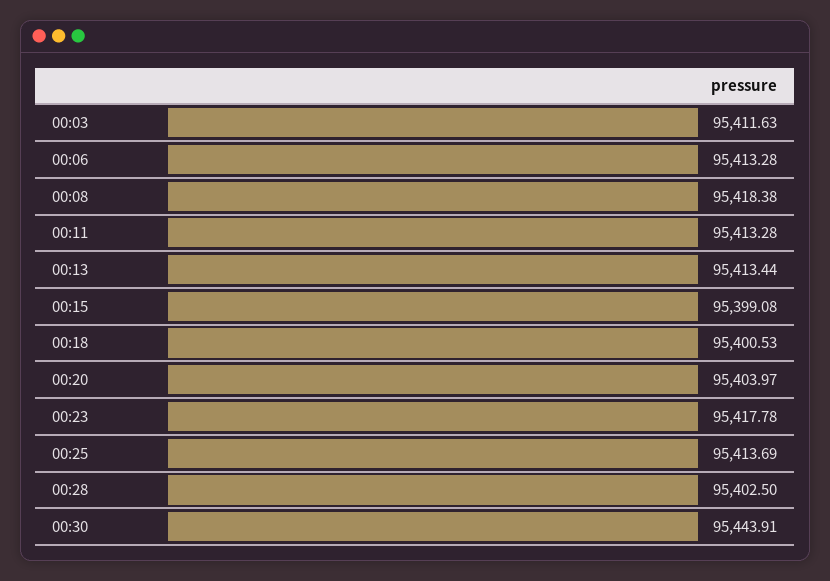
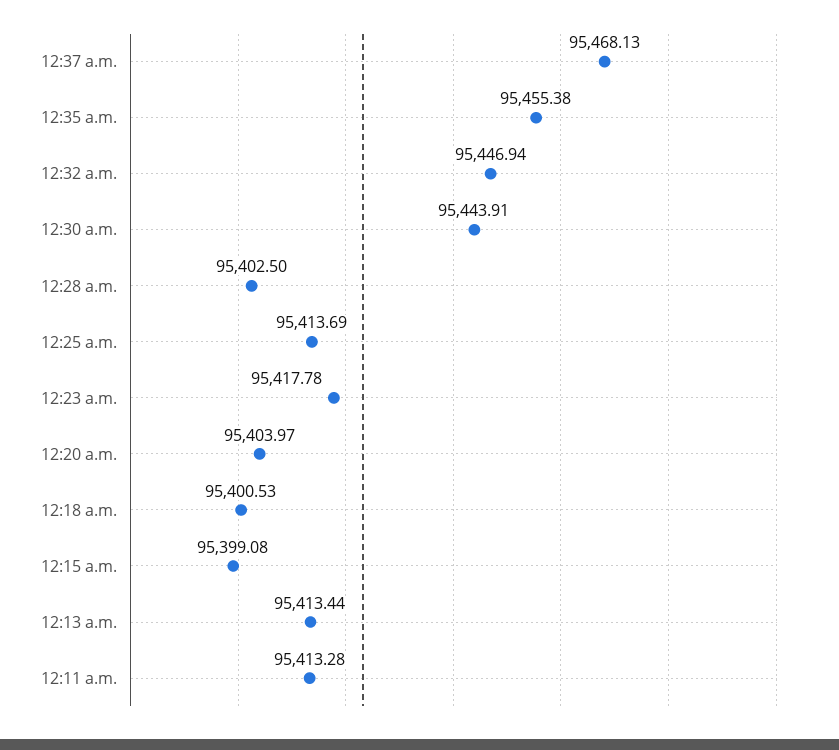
00:03: 95411.63 -> none
00:06: 95413.28 -> none
00:08: 95418.38 -> none
12:37 a.m.: none -> 95468.13
12:35 a.m.: none -> 95455.38
12:32 a.m.: none -> 95446.94

